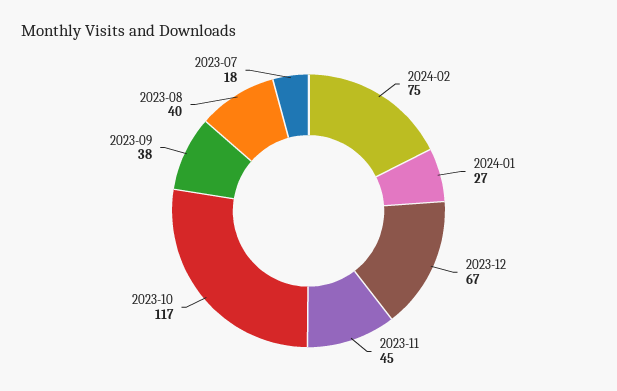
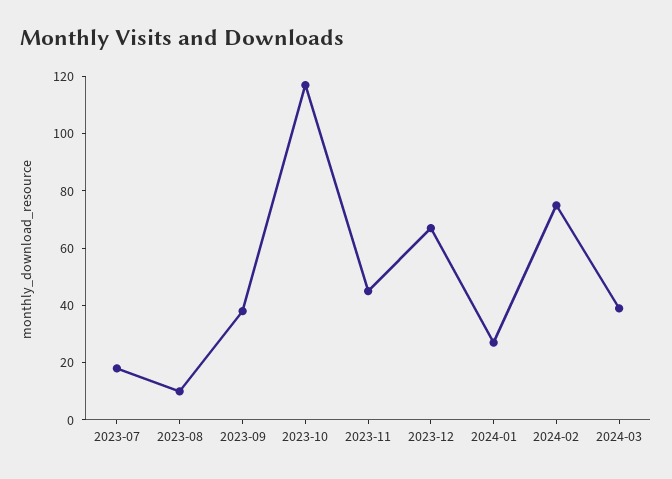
2023-08: 40 -> 10
2024-03: none -> 40

